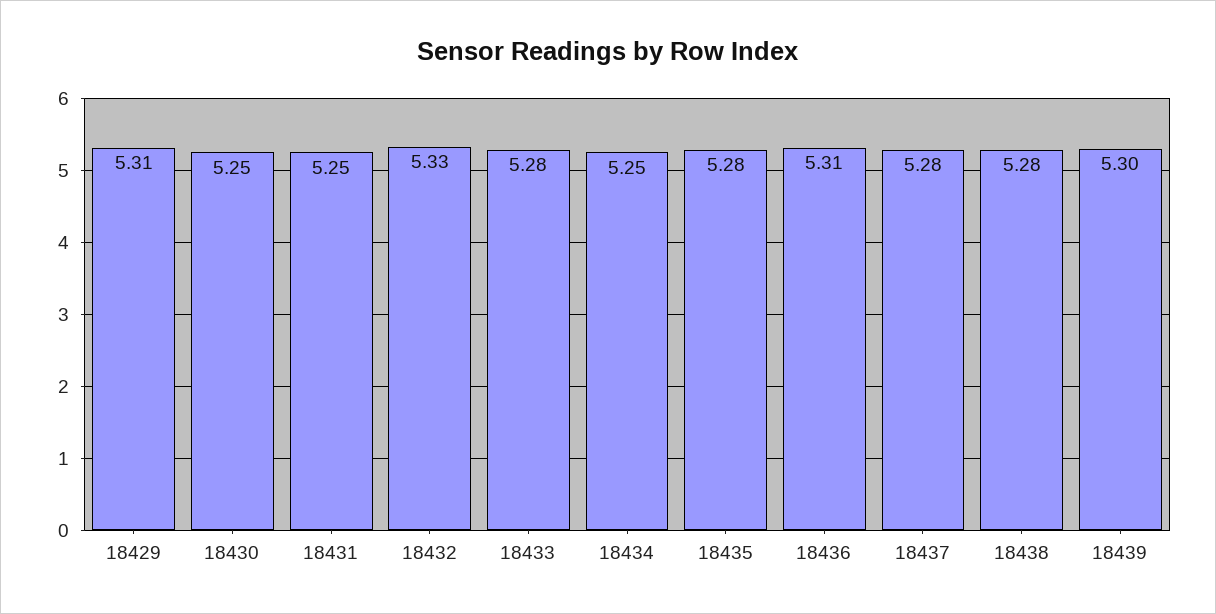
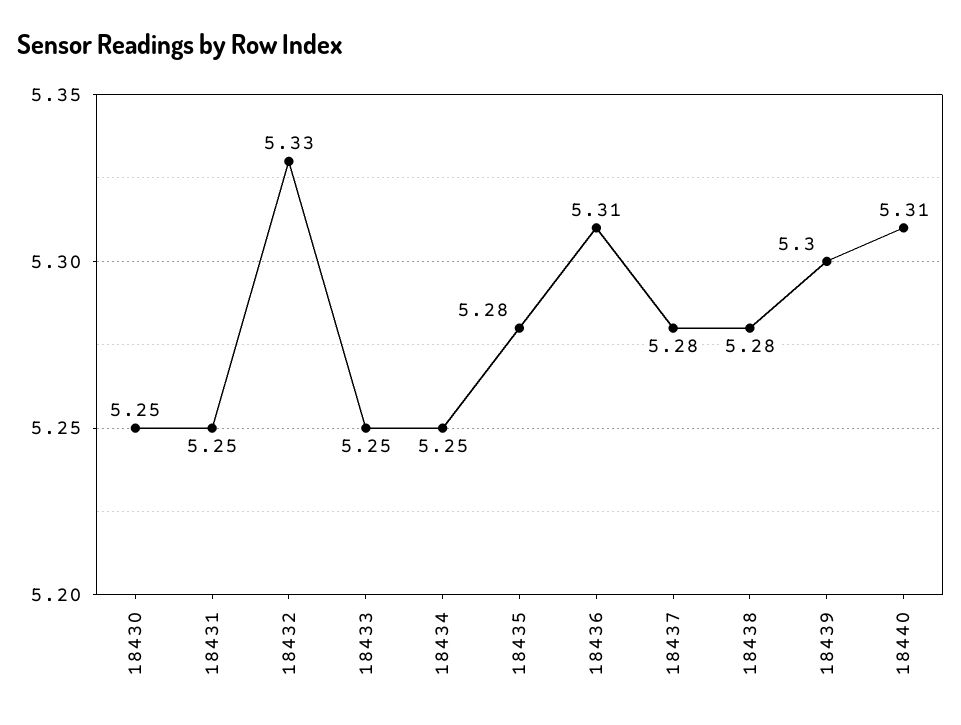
18429: 5.31 -> none
18433: 5.28 -> 5.25
18440: none -> 5.31

